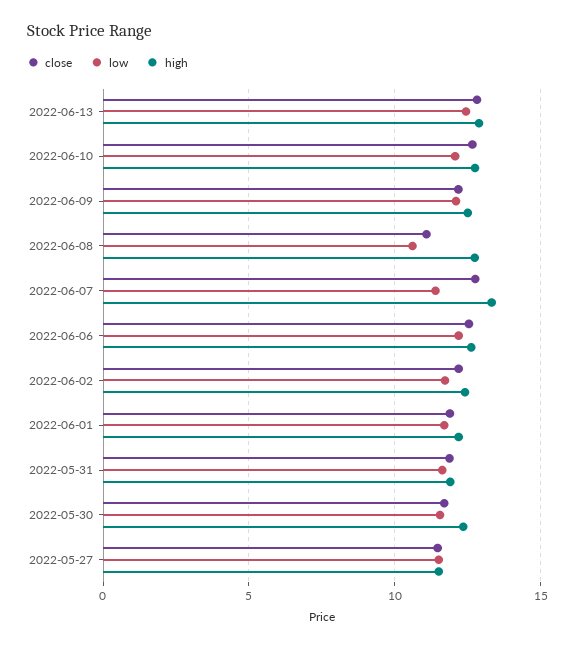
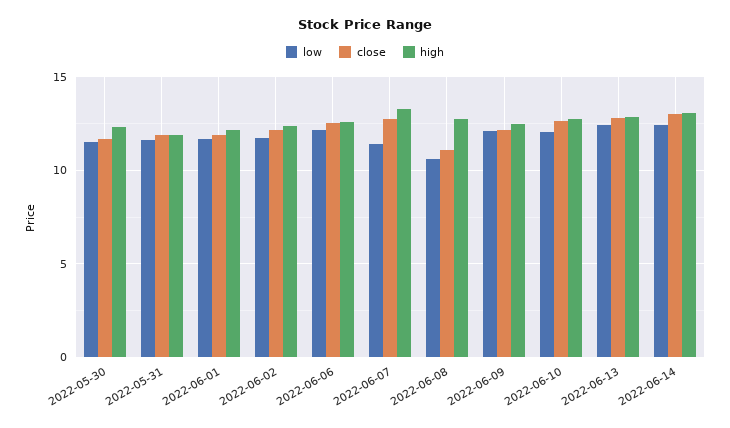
close, 2022-05-27: 11.5 -> none
low, 2022-05-27: 11.5 -> none
high, 2022-05-27: 11.5 -> none
low, 2022-06-14: none -> 12.5
close, 2022-06-14: none -> 13
high, 2022-06-14: none -> 13

